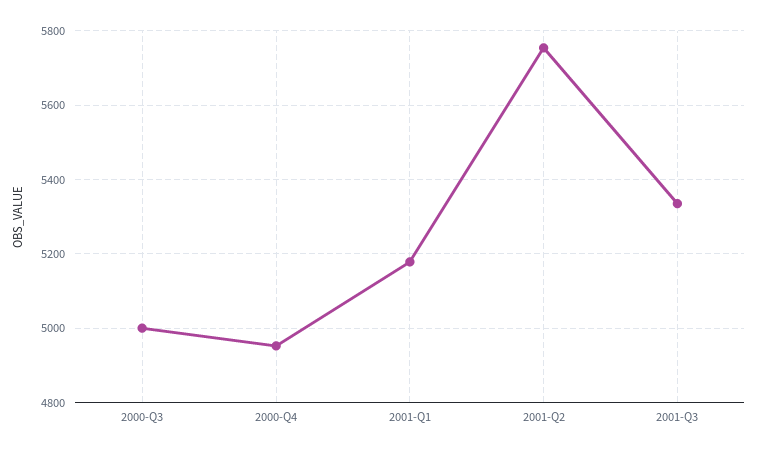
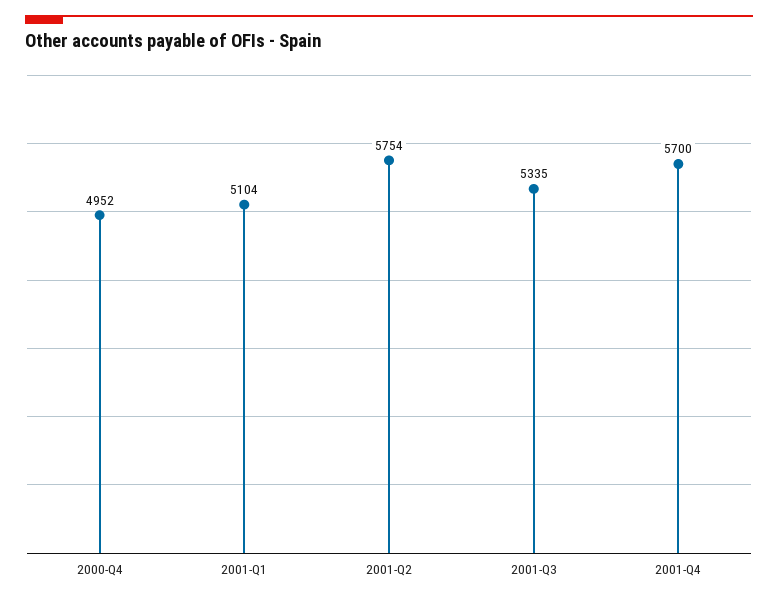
2000-Q3: 5000 -> none
2001-Q1: 5180 -> 5104
2001-Q4: none -> 5700

